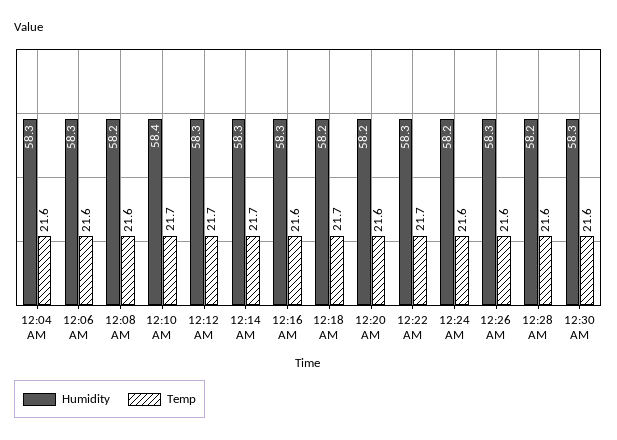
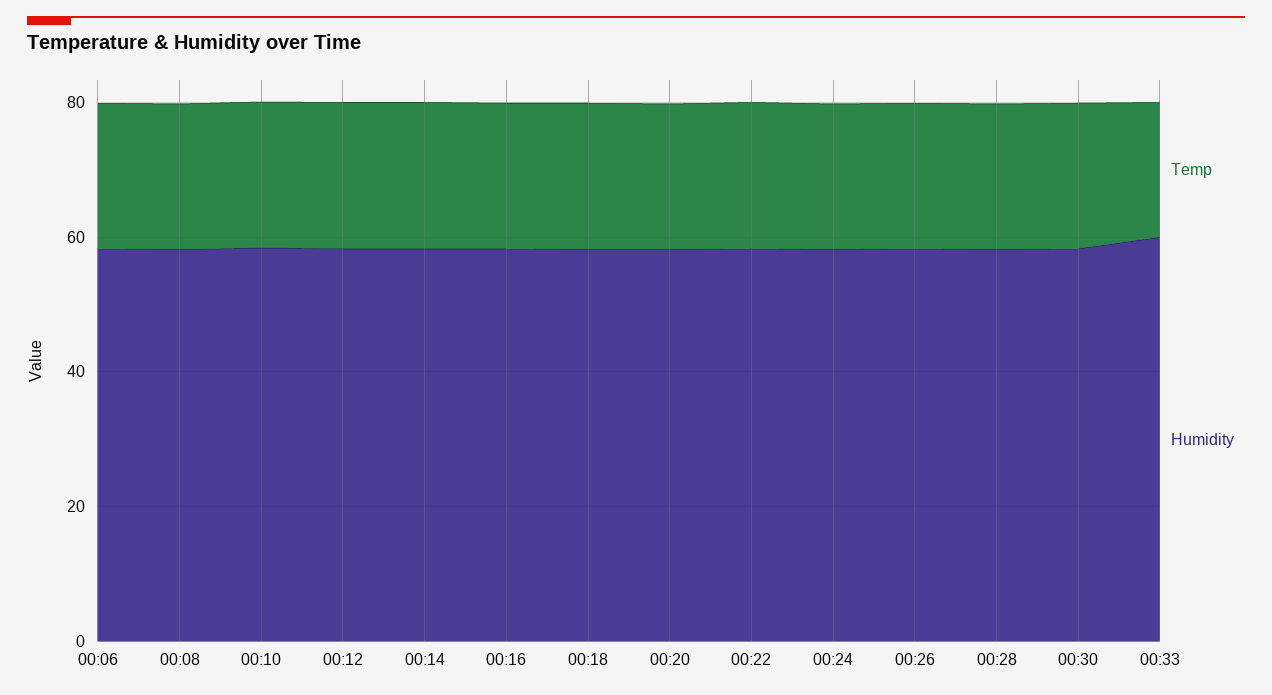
Humidity, 12:04 AM: 58.3 -> none
Temp, 12:04 AM: 21.6 -> none
Temp, 00:33: none -> 20
Humidity, 00:33: none -> 60

